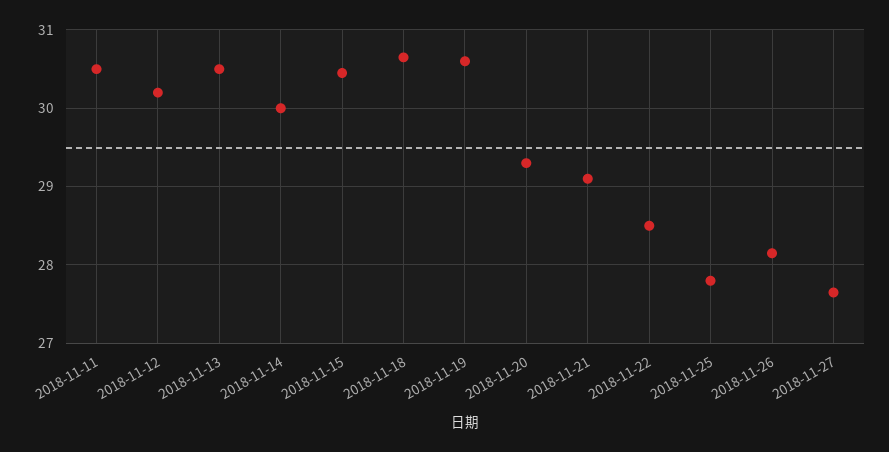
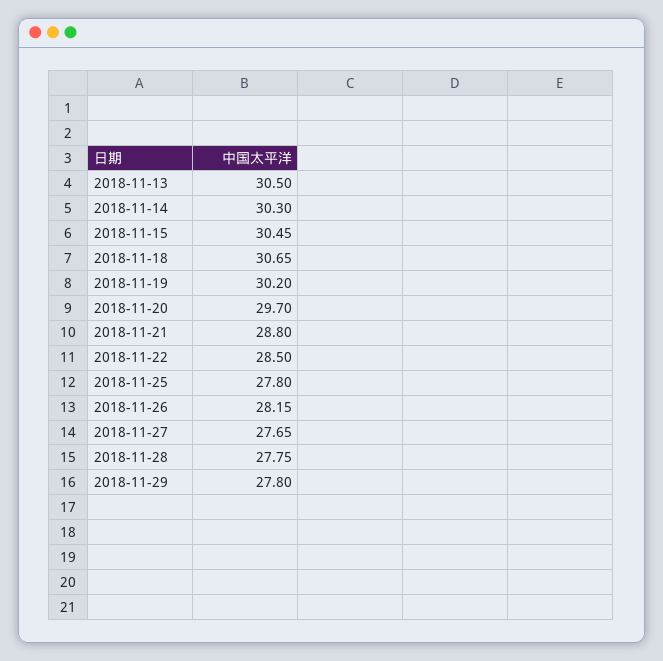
2018-11-11: 30.5 -> none
2018-11-12: 30.2 -> none
2018-11-14: 30 -> 30.3
2018-11-19: 30.6 -> 30.2
2018-11-20: 29.3 -> 29.7
2018-11-21: 29.1 -> 28.8
2018-11-28: none -> 27.75
2018-11-29: none -> 27.8

